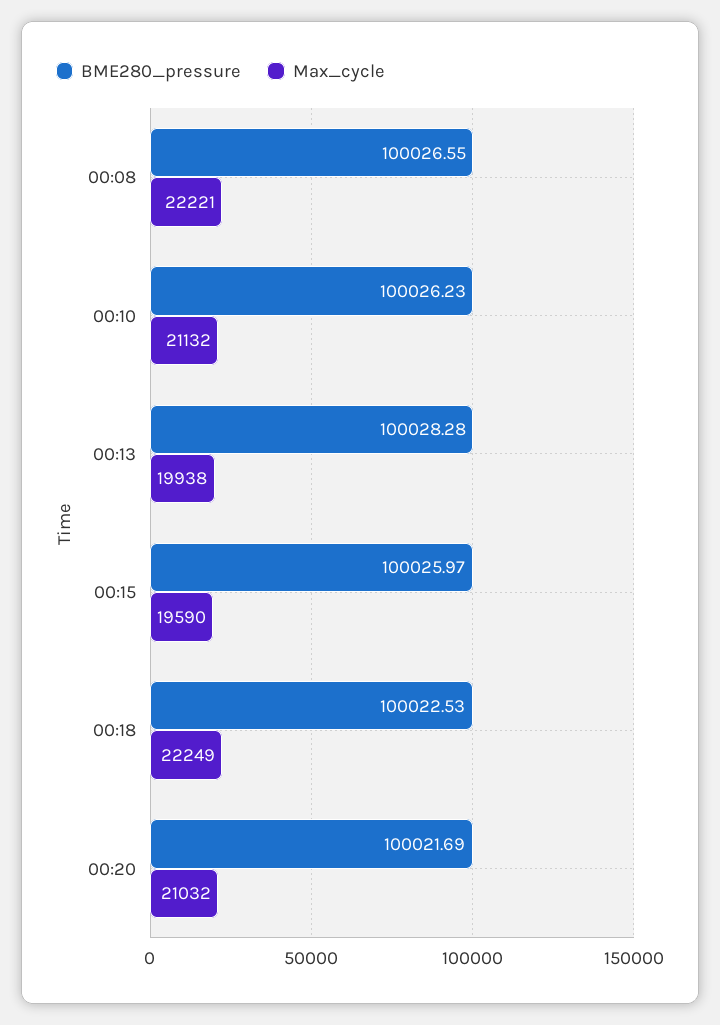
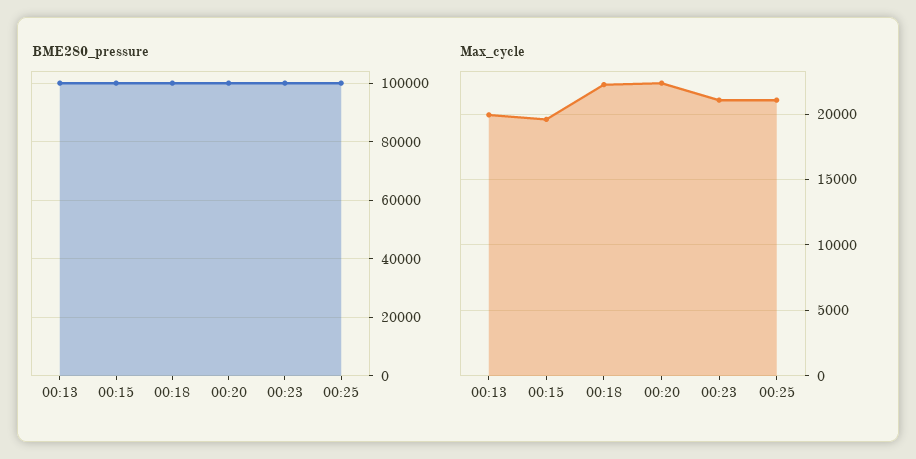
BME280_pressure, 00:08: 100026.55 -> none
Max_cycle, 00:08: 22221 -> none
BME280_pressure, 00:10: 100026.23 -> none
Max_cycle, 00:10: 21132 -> none
Max_cycle, 00:20: 21032 -> 22500
BME280_pressure, 00:23: none -> 100000
BME280_pressure, 00:25: none -> 100000
Max_cycle, 00:23: none -> 21000
Max_cycle, 00:25: none -> 21000

